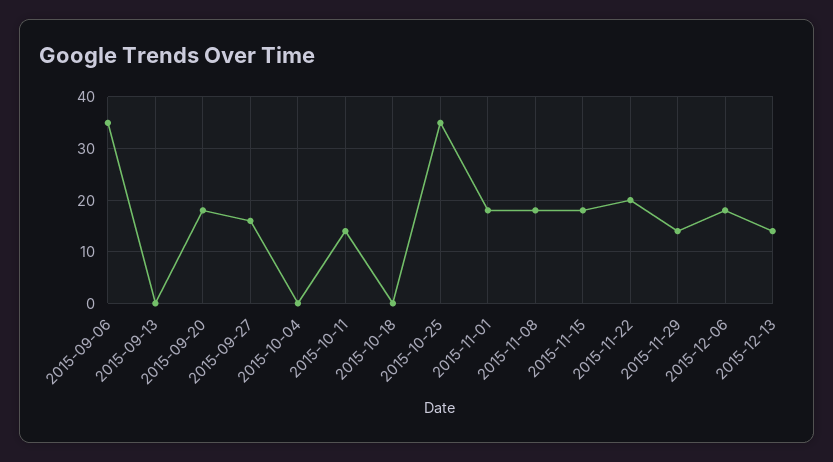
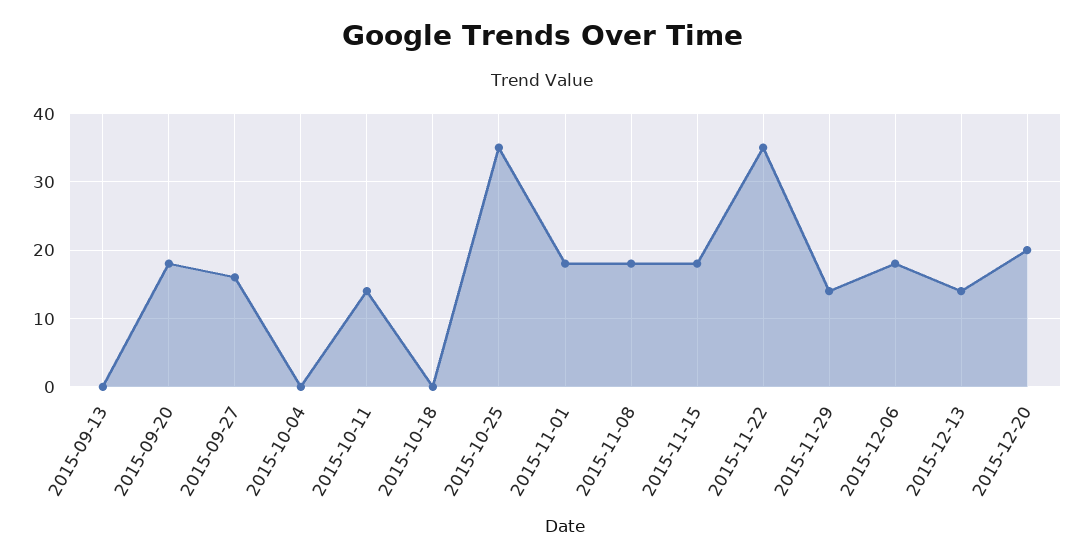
2015-09-06: 35 -> none
2015-11-22: 20 -> 35
2015-12-20: none -> 20

